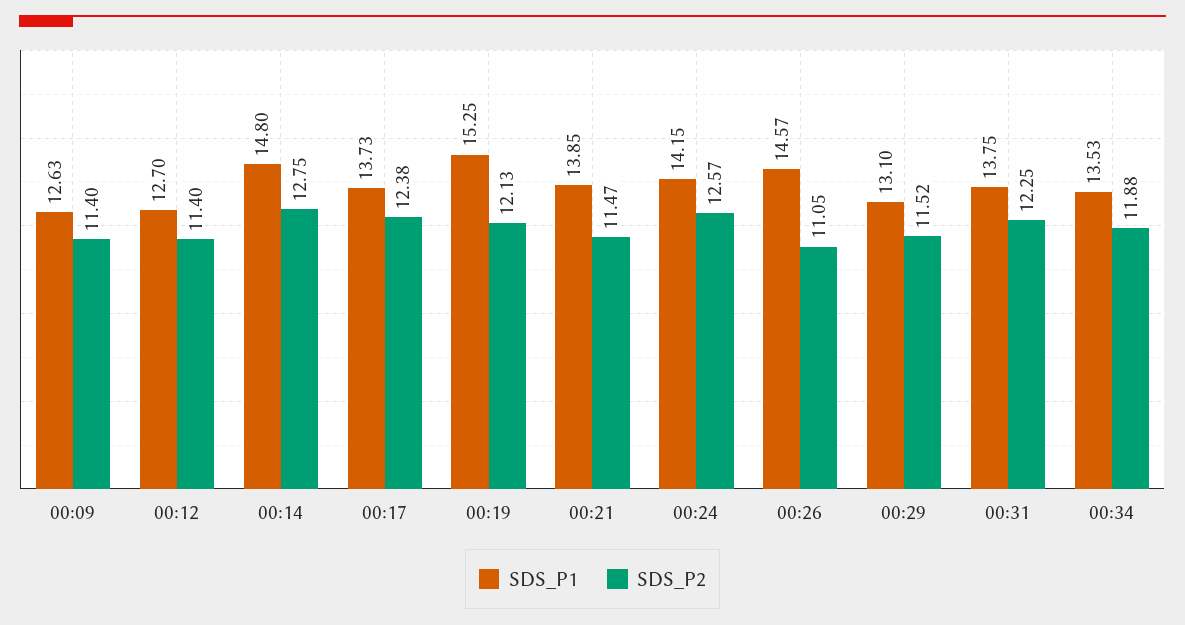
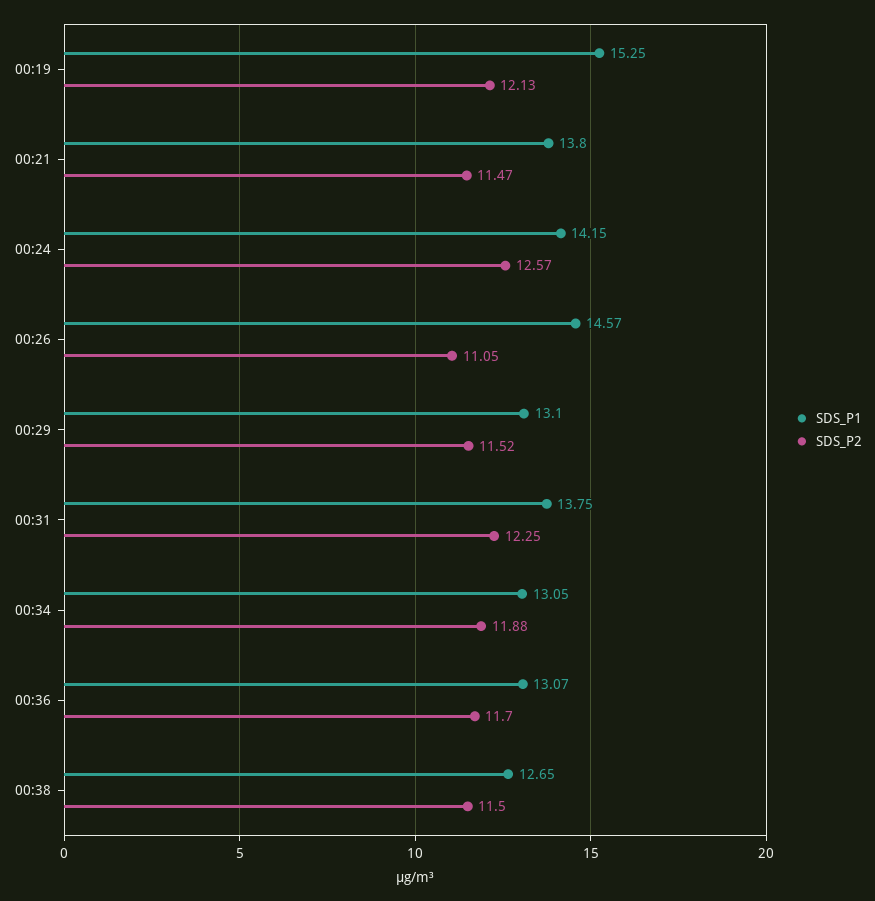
SDS_P1, 00:09: 12.63 -> none
SDS_P2, 00:09: 11.4 -> none
SDS_P1, 00:12: 12.7 -> none
SDS_P2, 00:12: 11.4 -> none
SDS_P1, 00:14: 14.8 -> none
SDS_P2, 00:14: 12.75 -> none
SDS_P1, 00:17: 13.73 -> none
SDS_P2, 00:17: 12.38 -> none
SDS_P1, 00:21: 13.85 -> 13.8
SDS_P1, 00:34: 13.53 -> 13.05
SDS_P1, 00:36: none -> 13.07
SDS_P2, 00:36: none -> 11.7
SDS_P1, 00:38: none -> 12.65
SDS_P2, 00:38: none -> 11.5

